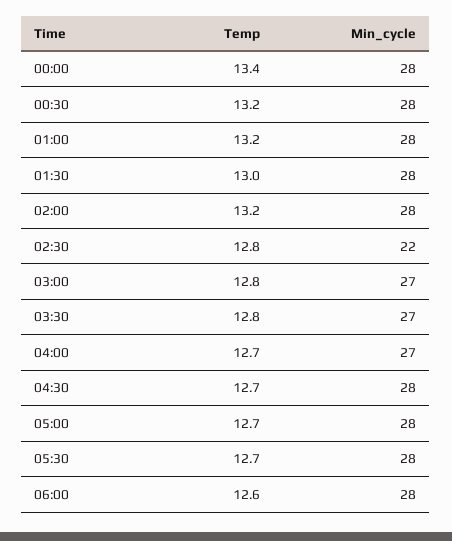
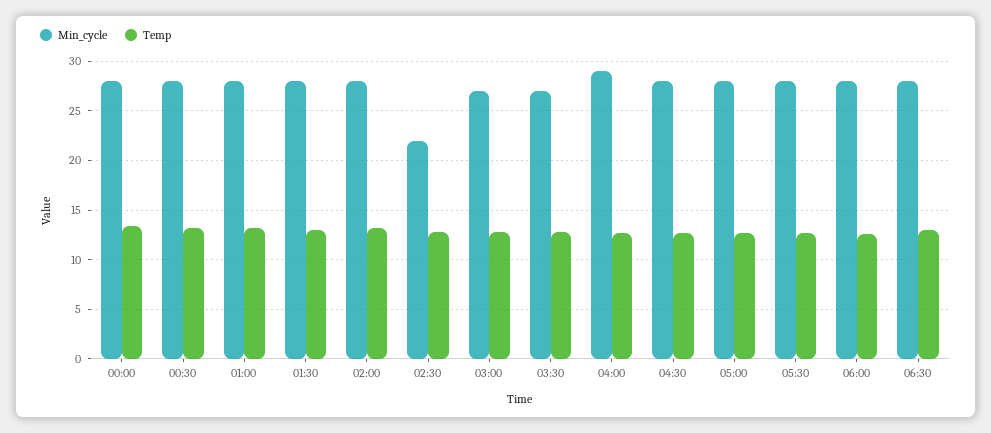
Min_cycle, 04:00: 27 -> 29
Min_cycle, 06:30: none -> 28
Temp, 06:30: none -> 13

